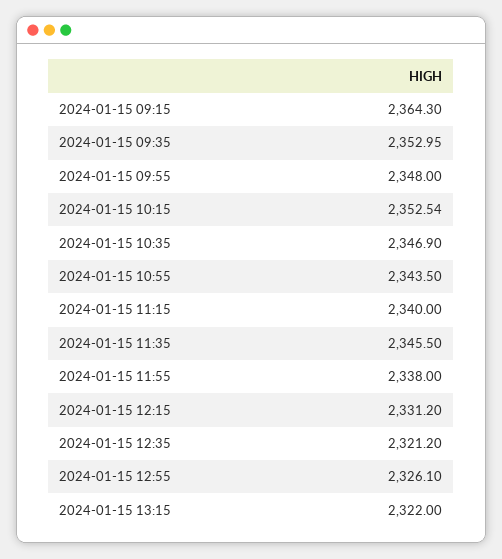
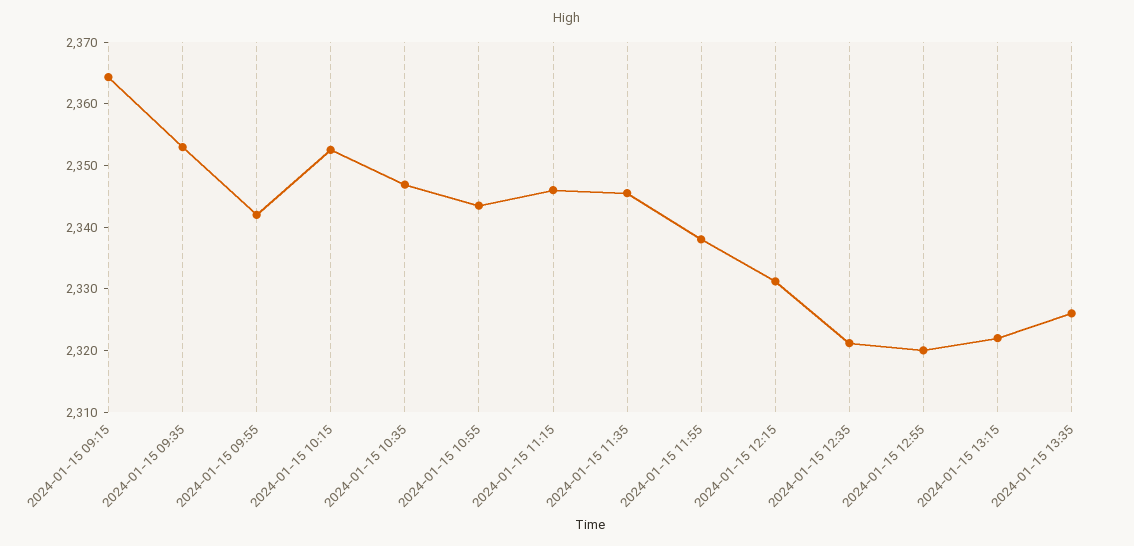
2024-01-15 09:55: 2348 -> 2342
2024-01-15 11:15: 2340 -> 2346
2024-01-15 12:55: 2326.1 -> 2320
2024-01-15 13:35: none -> 2326

